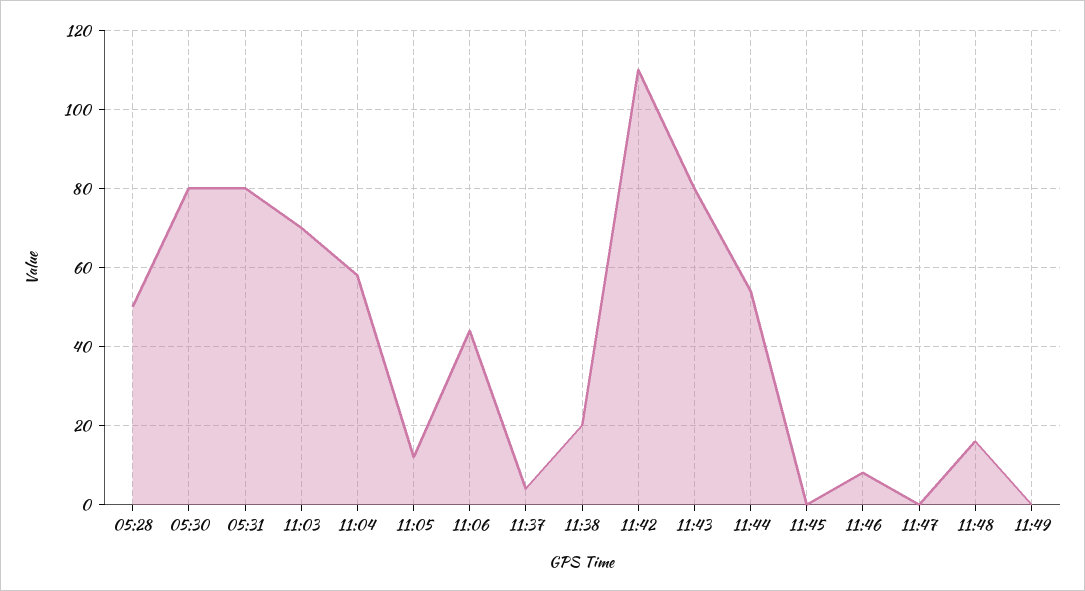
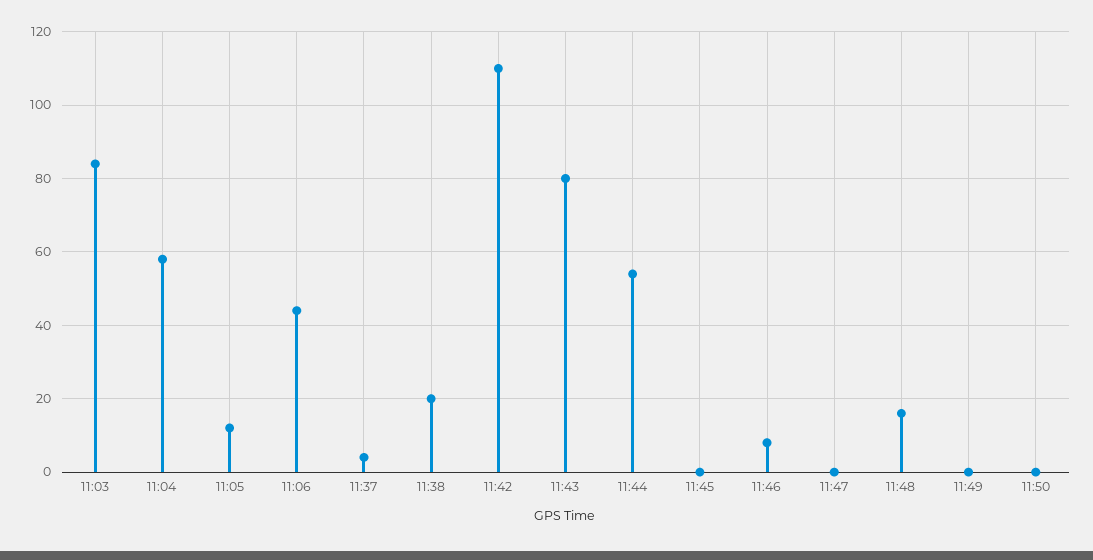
05:28: 50 -> none
05:30: 80 -> none
05:31: 80 -> none
11:03: 70 -> 85
11:50: none -> 0

